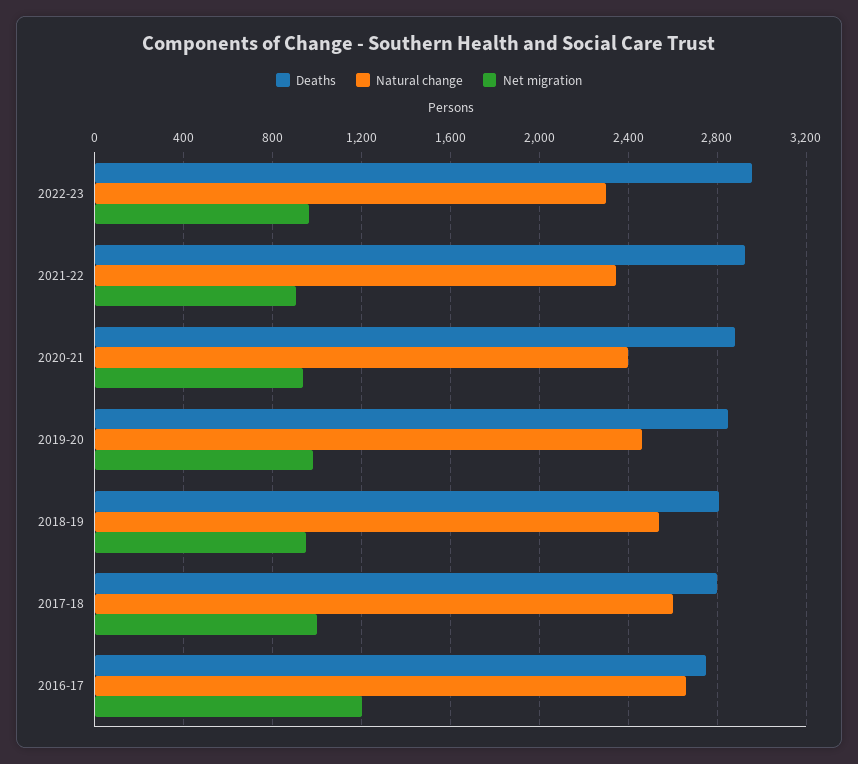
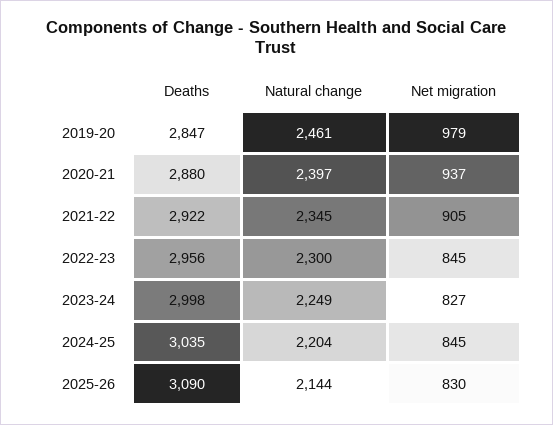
Net migration, 2022-23: 950 -> 845
Deaths, 2018-19: 2800 -> none
Natural change, 2018-19: 2550 -> none
Net migration, 2018-19: 950 -> none
Deaths, 2017-18: 2800 -> none
Natural change, 2017-18: 2600 -> none
Net migration, 2017-18: 1000 -> none
Deaths, 2016-17: 2750 -> none
Natural change, 2016-17: 2650 -> none
Net migration, 2016-17: 1200 -> none
Deaths, 2023-24: none -> 2998
Natural change, 2023-24: none -> 2249
Net migration, 2023-24: none -> 827
Deaths, 2024-25: none -> 3035
Natural change, 2024-25: none -> 2204
Net migration, 2024-25: none -> 845
Deaths, 2025-26: none -> 3090
Natural change, 2025-26: none -> 2144
Net migration, 2025-26: none -> 830

